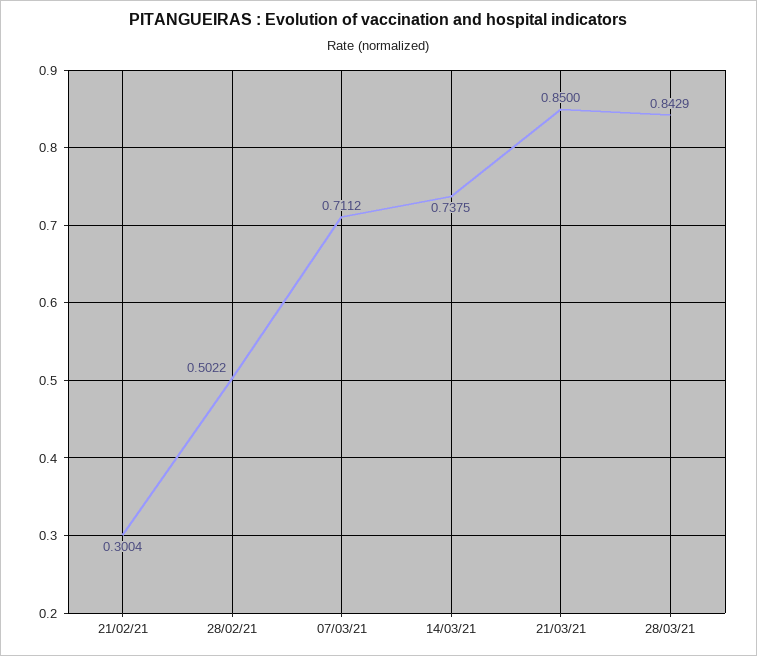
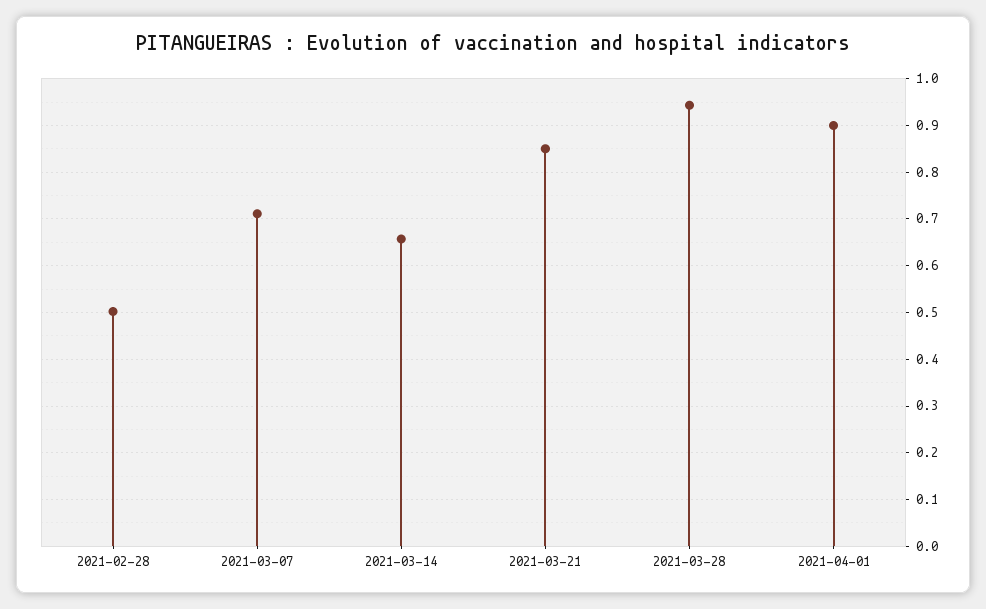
21/02/21: 0.3004 -> none
14/03/21: 0.7375 -> 0.66
28/03/21: 0.8429 -> 0.94
2021-04-01: none -> 0.9

